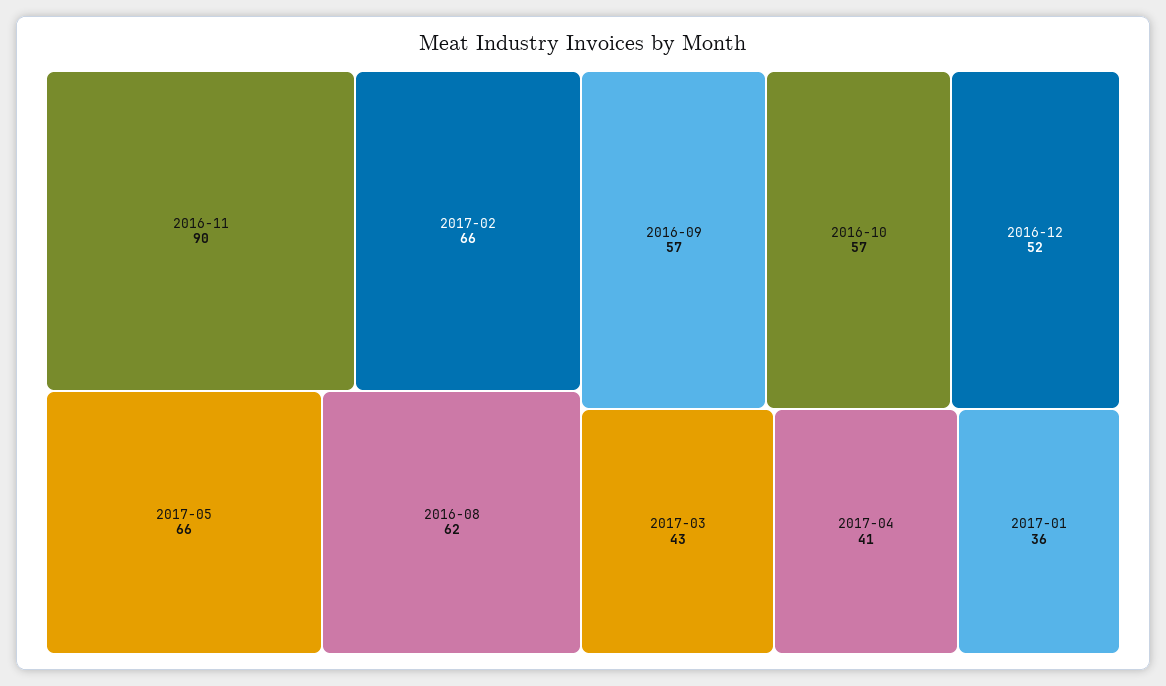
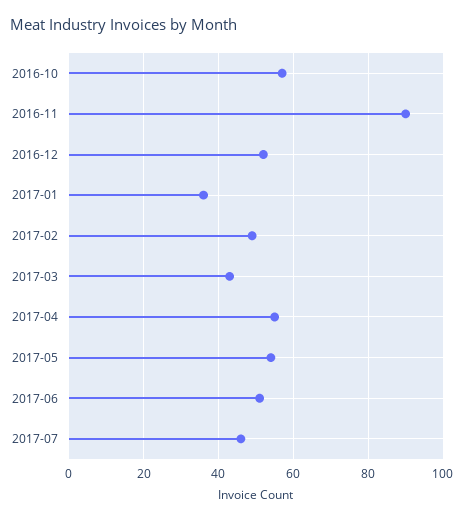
2017-02: 66 -> 50
2017-05: 66 -> 55
2016-08: 62 -> none
2016-09: 57 -> none
2017-04: 41 -> 55
2017-06: none -> 50
2017-07: none -> 45

